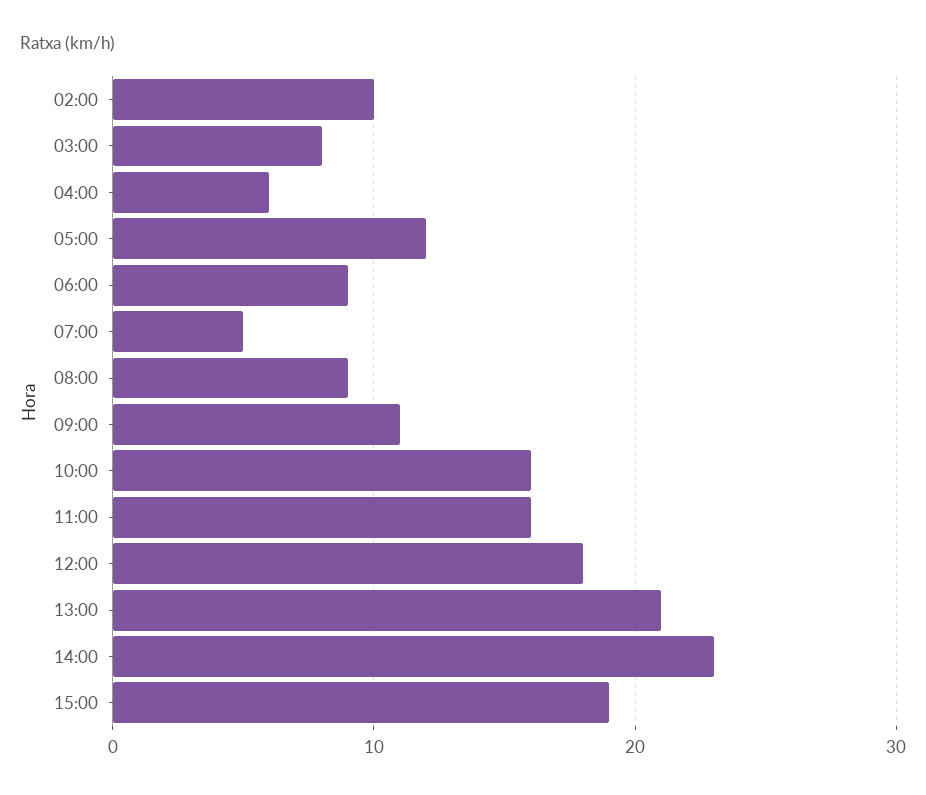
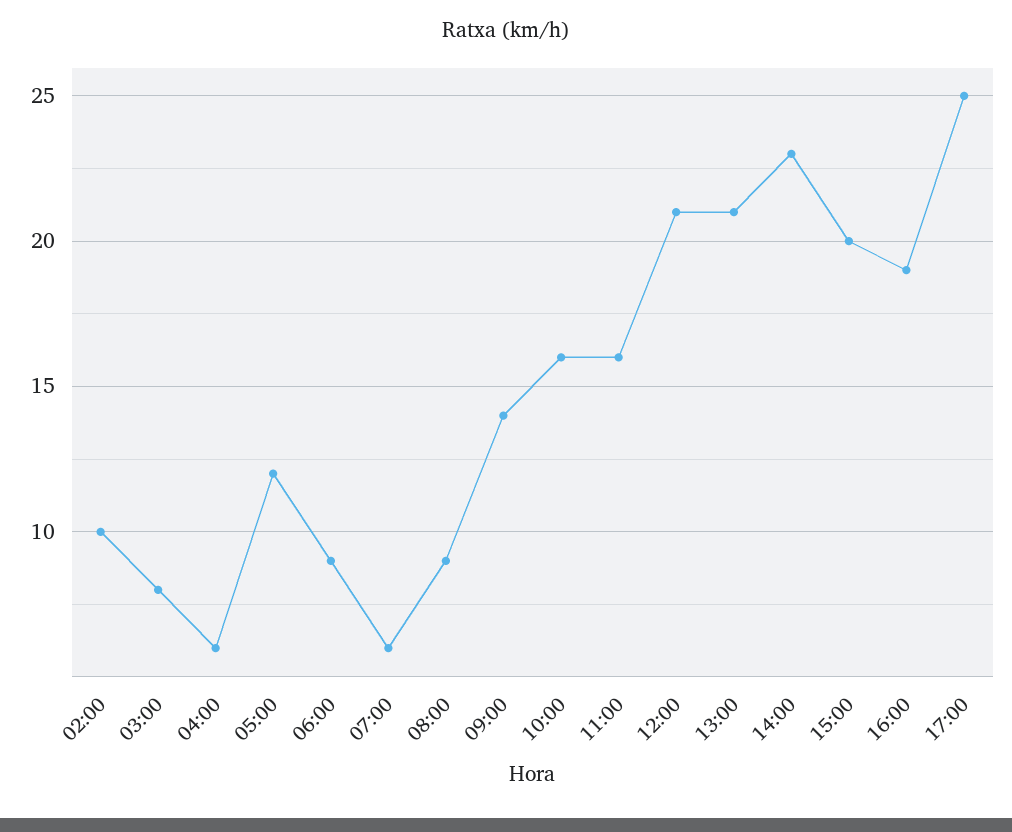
07:00: 5 -> 6
09:00: 11 -> 14
12:00: 18 -> 21
15:00: 19 -> 20
16:00: none -> 19
17:00: none -> 25

